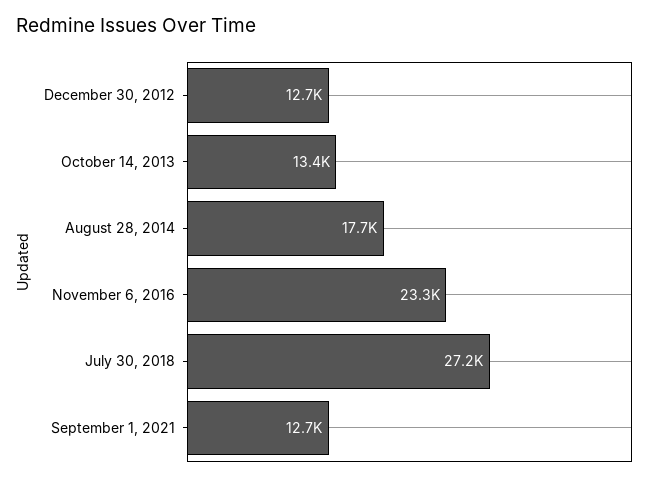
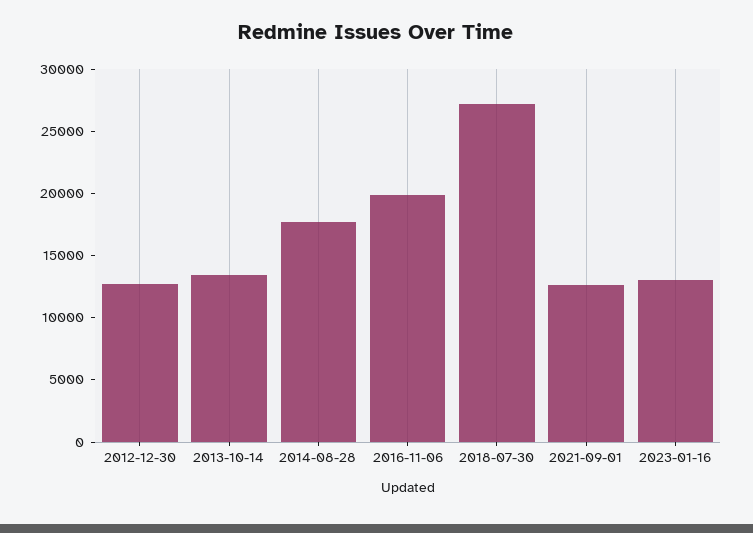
November 6, 2016: 23300 -> 20000
2023-01-16: none -> 13000

